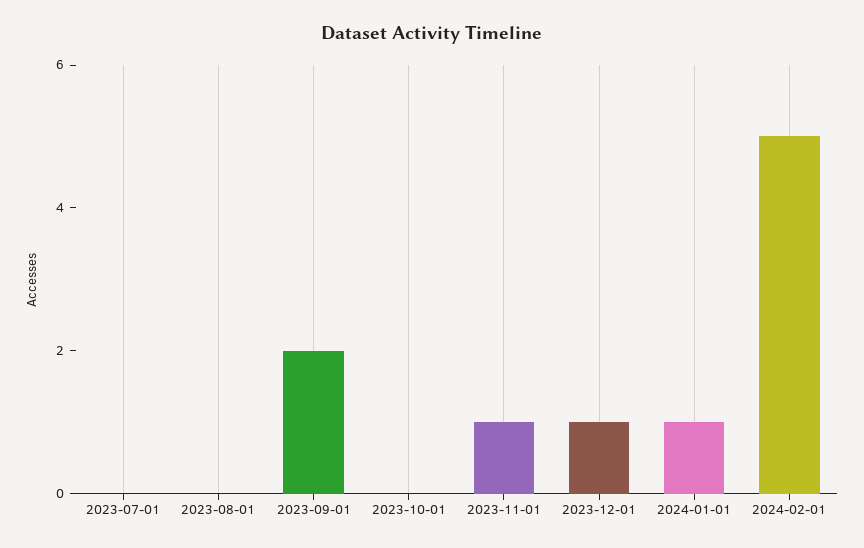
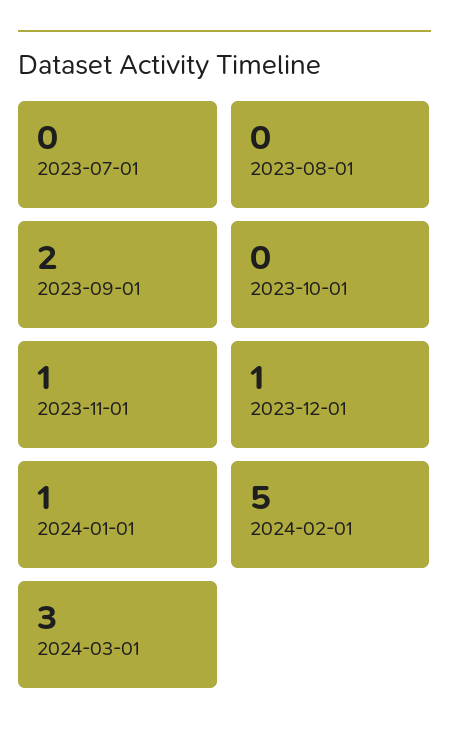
2024-03-01: none -> 3

